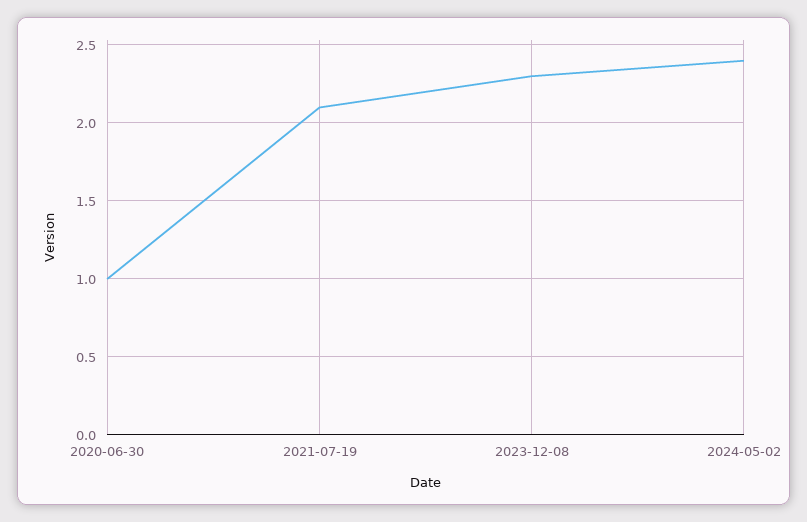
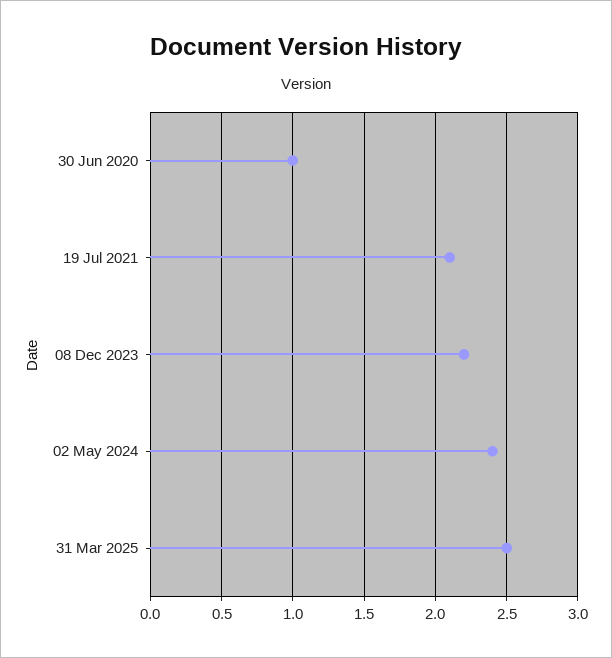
2023-12-08: 2.3 -> 2.2
31 Mar 2025: none -> 2.5

